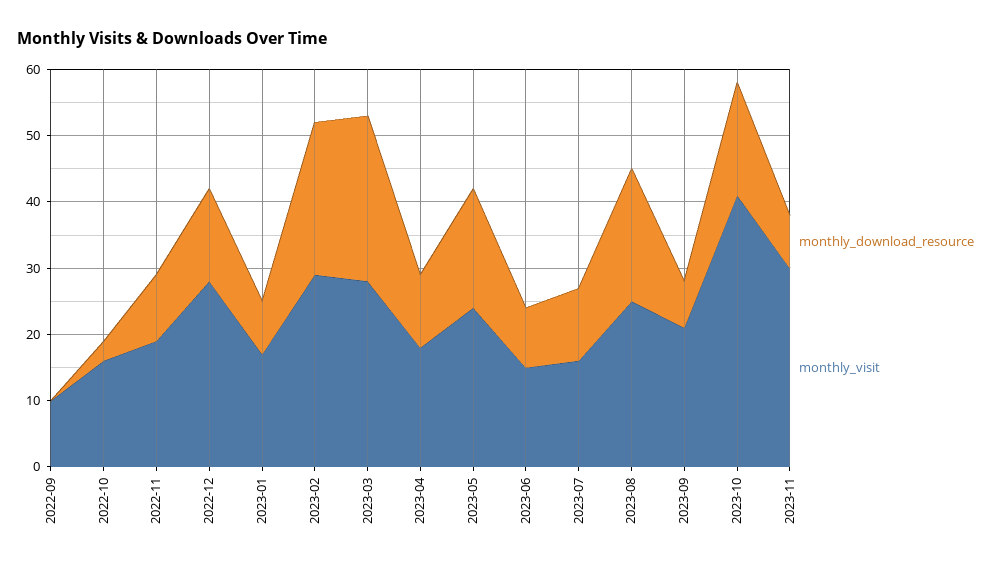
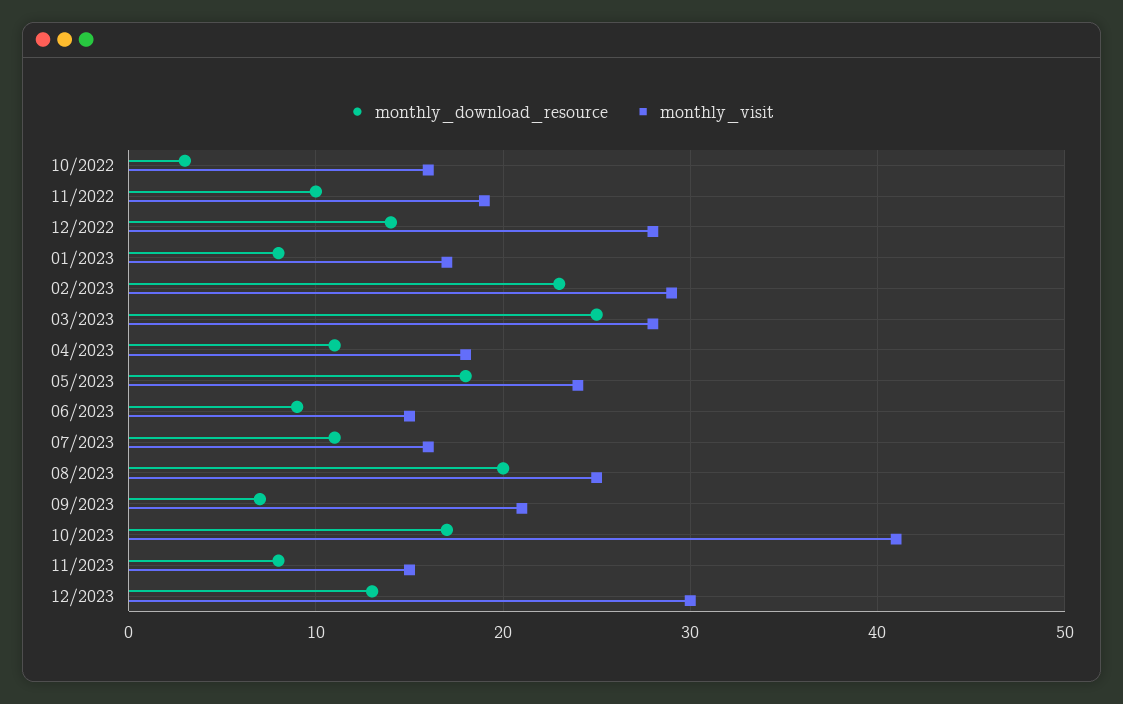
monthly_download_resource, 2022-09: 0 -> none
monthly_visit, 2022-09: 10 -> none
monthly_visit, 2023-11: 30 -> 15
monthly_download_resource, 12/2023: none -> 13
monthly_visit, 12/2023: none -> 30

